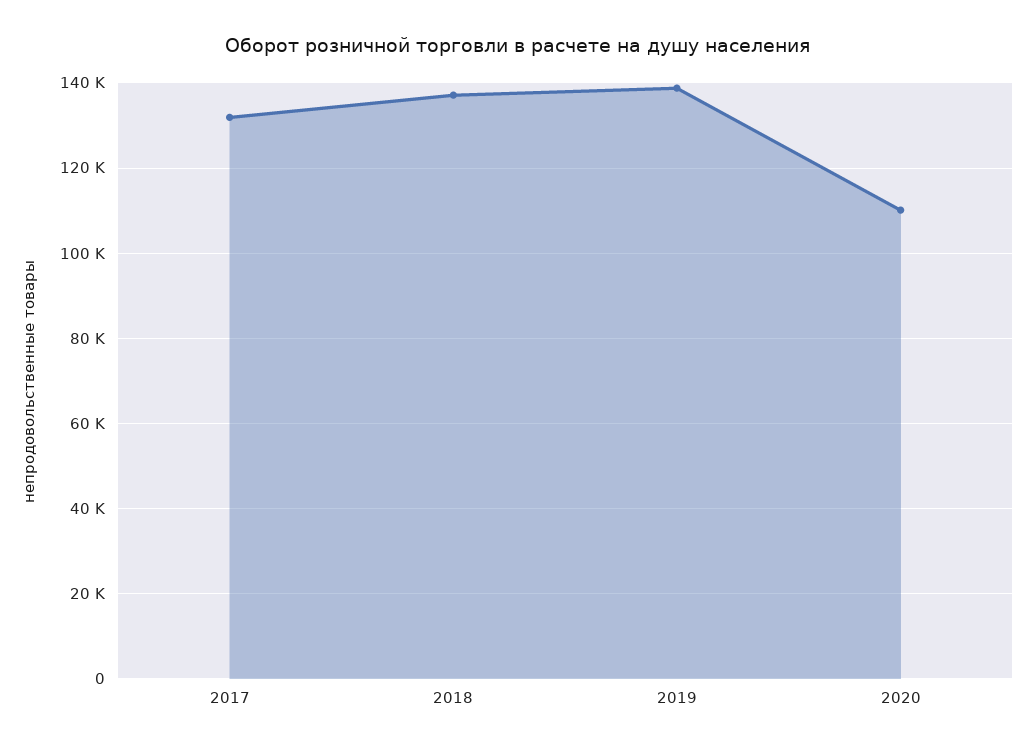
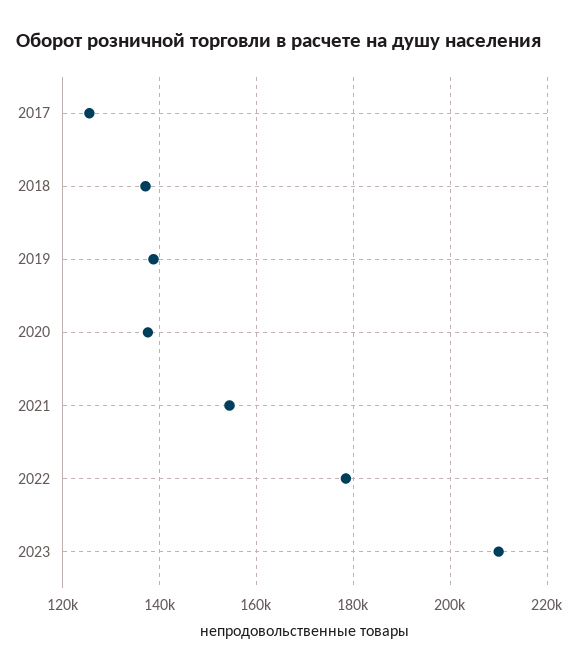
2017: 132000 -> 126000
2020: 110000 -> 138000
2021: none -> 154000
2022: none -> 178000
2023: none -> 210000

